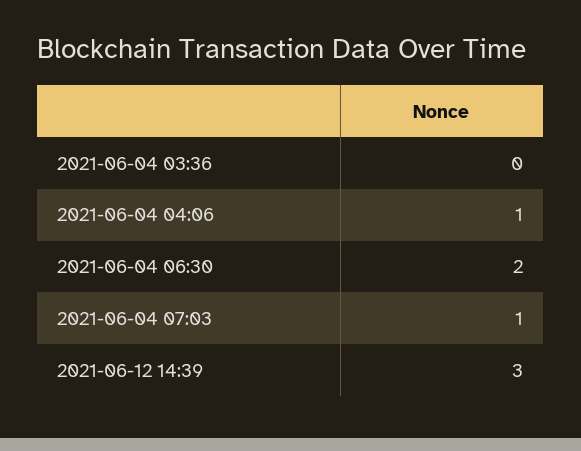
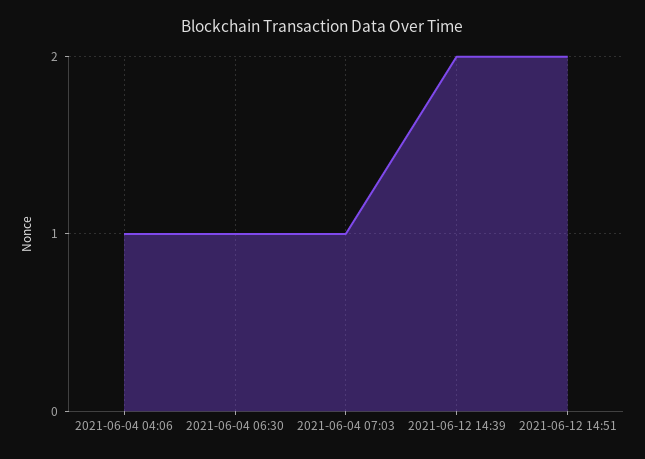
2021-06-04 03:36: 0 -> none
2021-06-04 06:30: 2 -> 1
2021-06-12 14:39: 3 -> 2
2021-06-12 14:51: none -> 2

